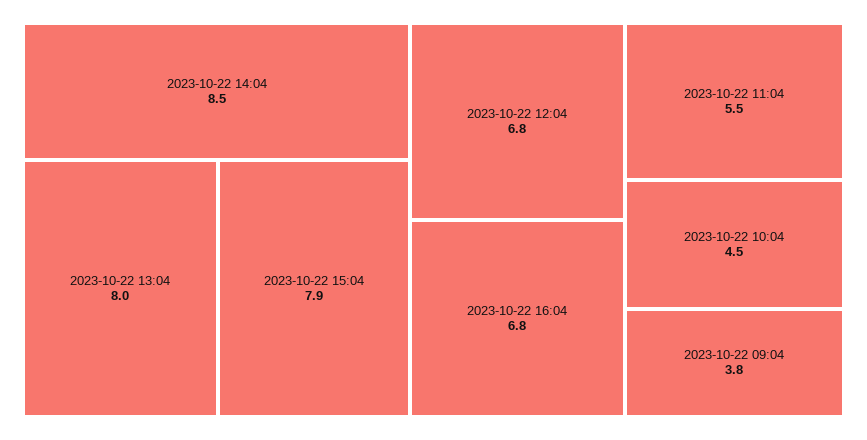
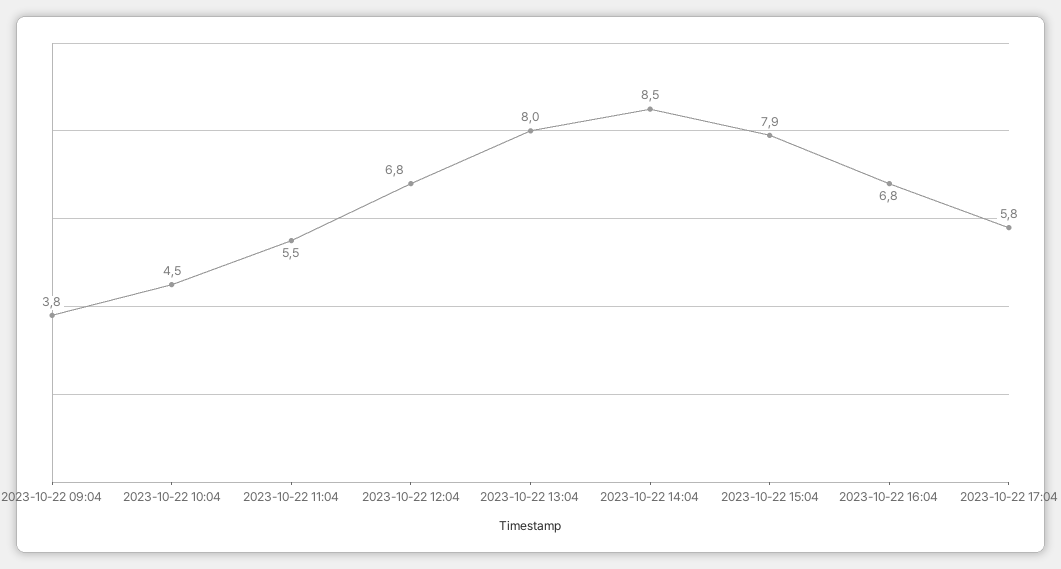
2023-10-22 17:04: none -> 5.8

